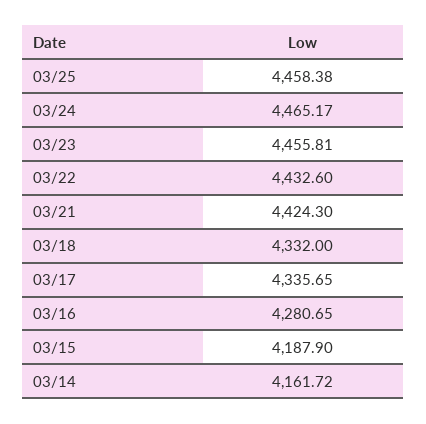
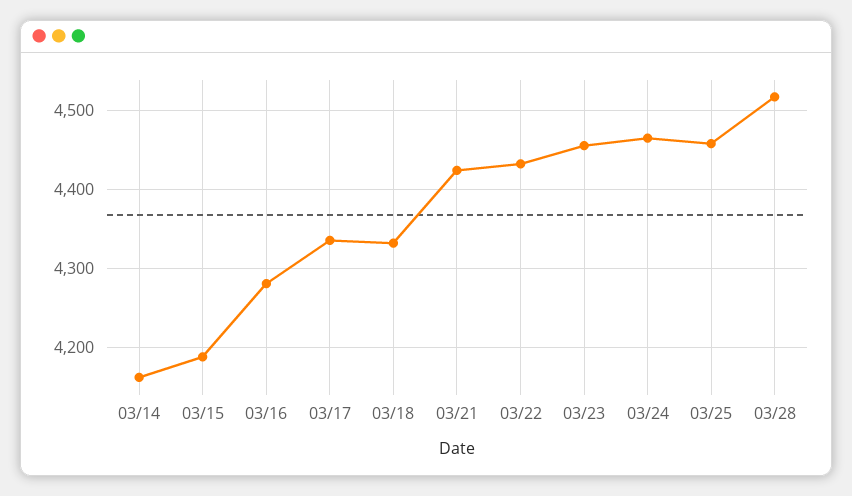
03/28: none -> 4520

